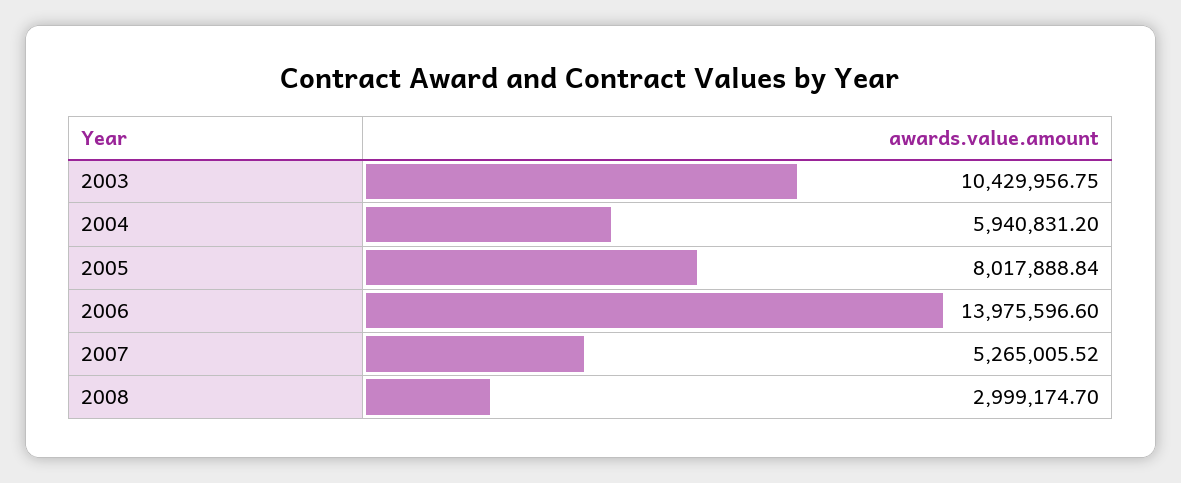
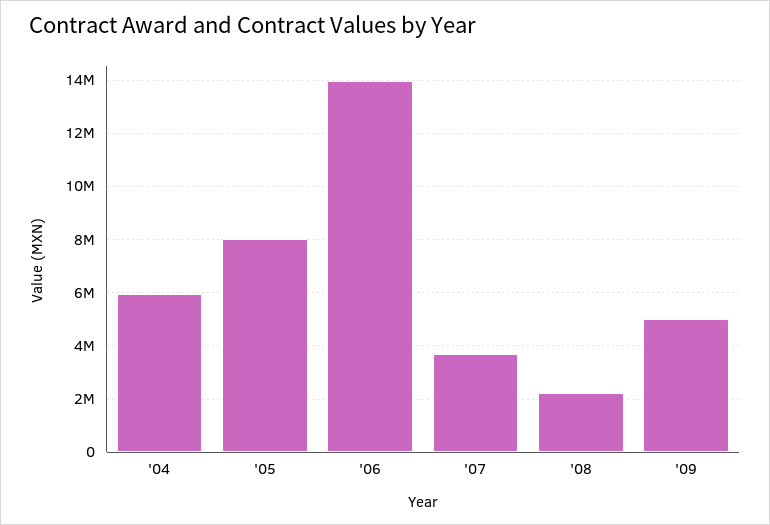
2003: 10429956.75 -> none
2007: 5265005.52 -> 3750000
2008: 2999174.7 -> 2250000
'09: none -> 5000000

